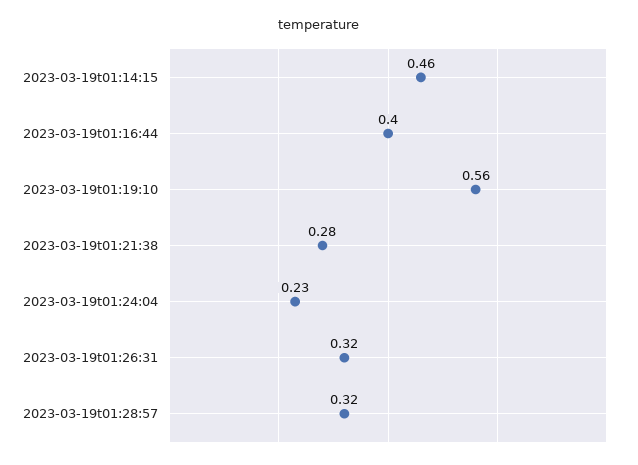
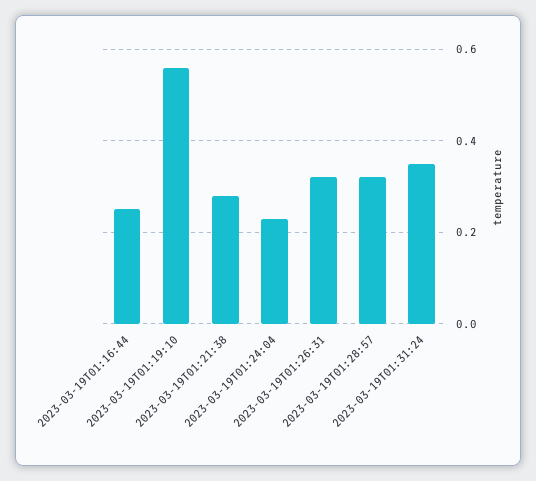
2023-03-19t01:14:15: 0.46 -> none
2023-03-19t01:16:44: 0.4 -> 0.25
2023-03-19T01:31:24: none -> 0.35

